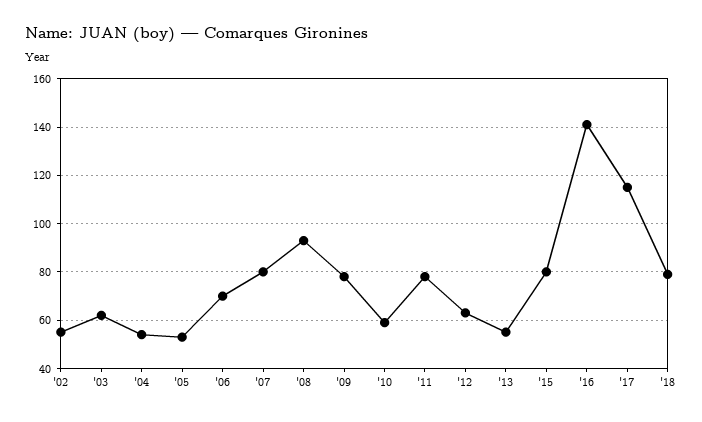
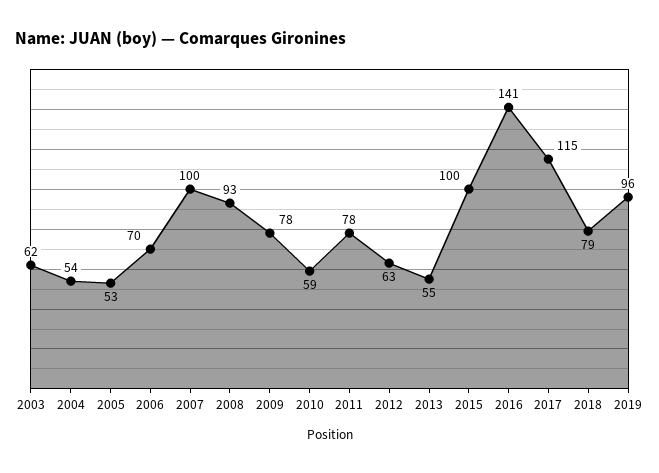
'02: 55 -> none
'07: 80 -> 100
'15: 80 -> 100
2019: none -> 96

